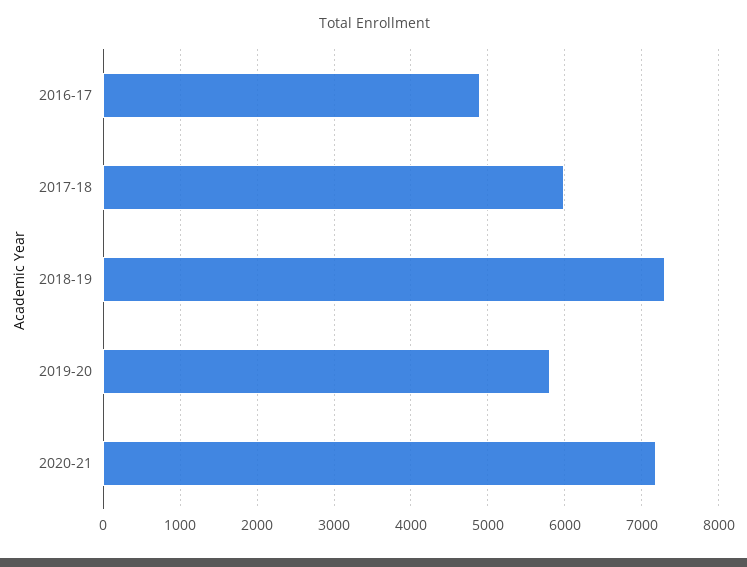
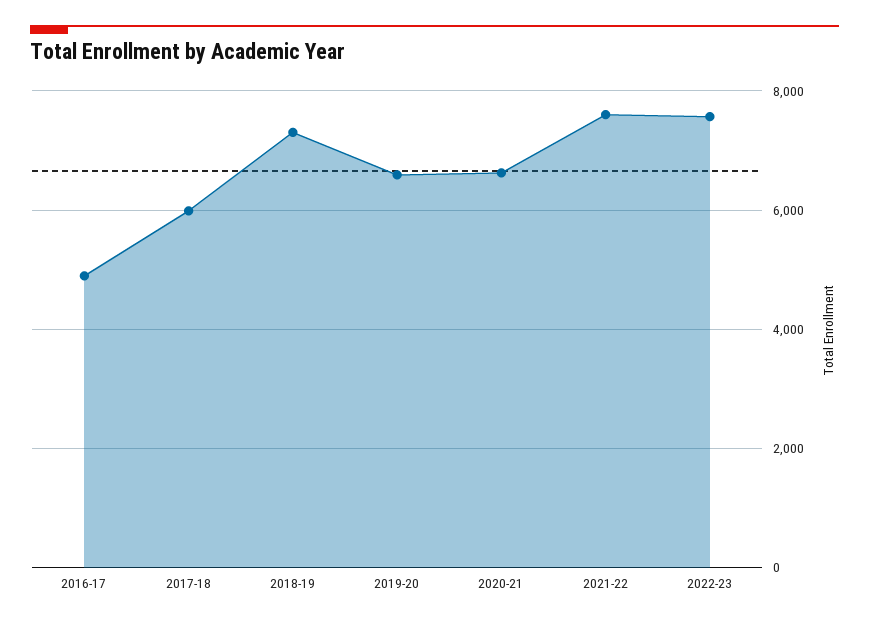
2019-20: 5800 -> 6600
2020-21: 7200 -> 6600
2021-22: none -> 7600
2022-23: none -> 7600

